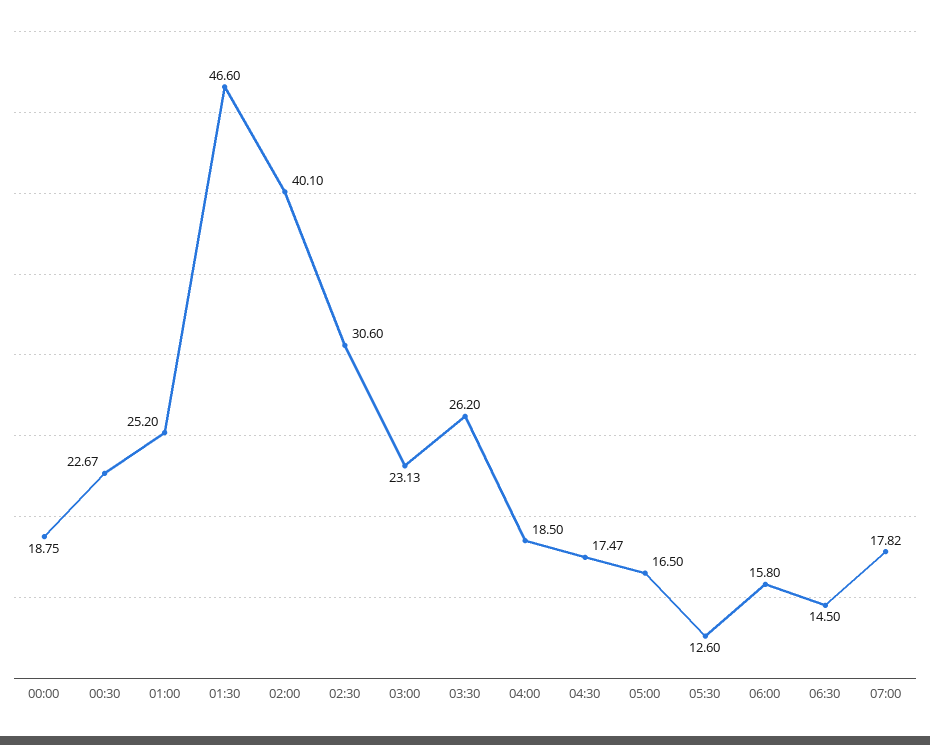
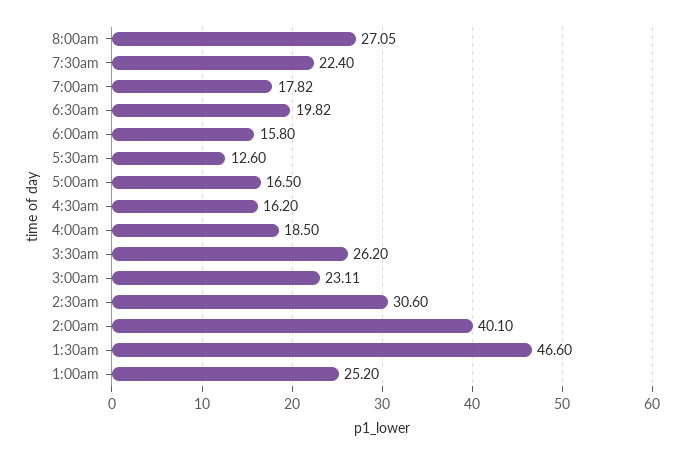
00:00: 18.75 -> none
00:30: 22.67 -> none
03:00: 23.13 -> 23.11
04:30: 17.47 -> 16.2
06:30: 14.5 -> 19.82
8:00am: none -> 27.05
7:30am: none -> 22.4

